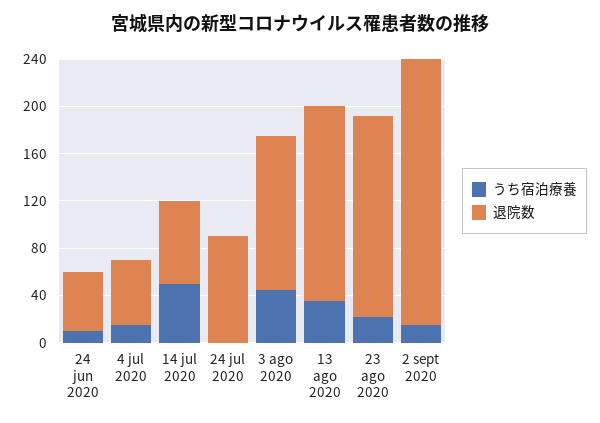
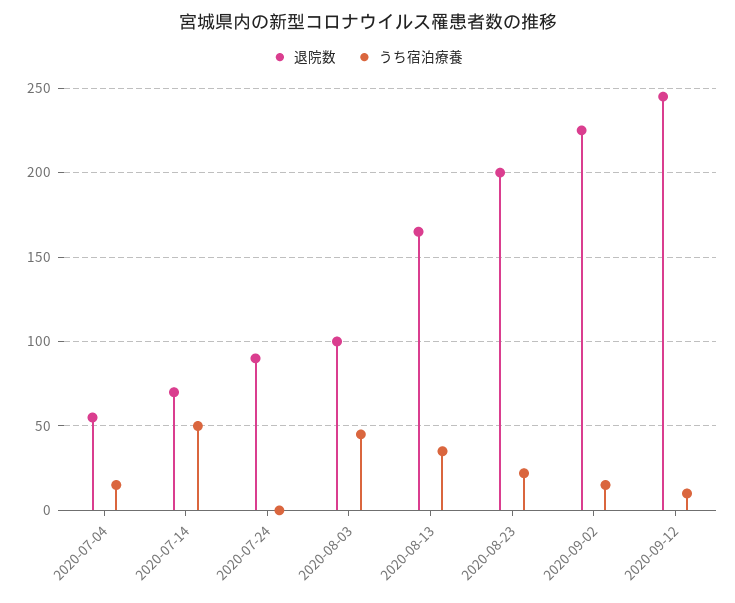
うち宿泊療養, 24 jun 2020: 10 -> none
退院数, 24 jun 2020: 50 -> none
退院数, 3 ago 2020: 130 -> 100
退院数, 23 ago 2020: 170 -> 200
退院数, 2020-09-12: none -> 245
うち宿泊療養, 2020-09-12: none -> 10

